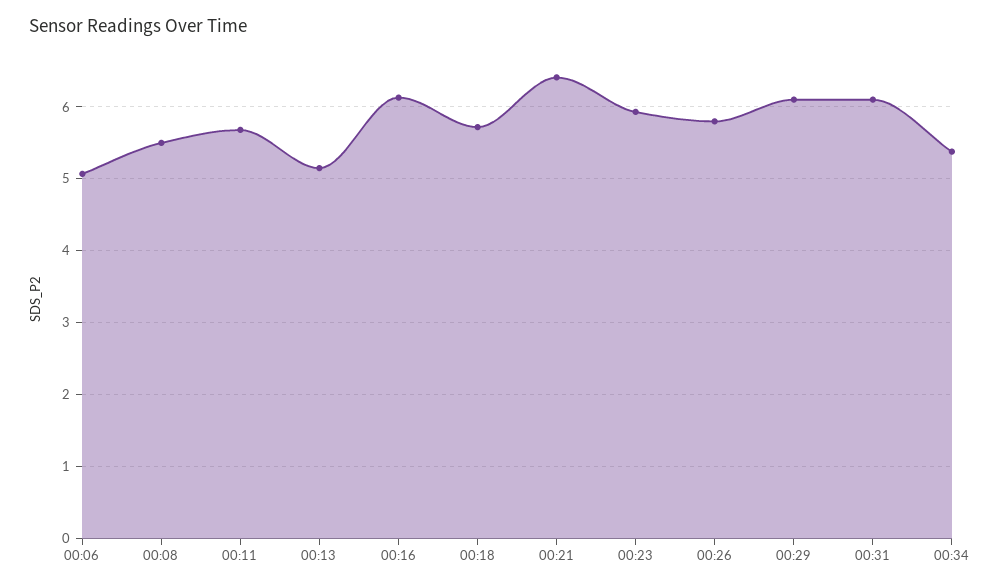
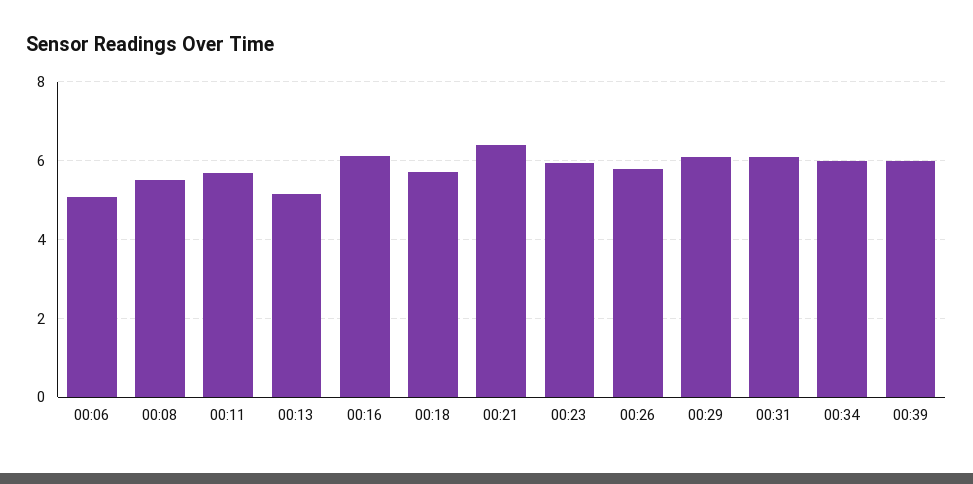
00:34: 5.4 -> 6
00:39: none -> 6

